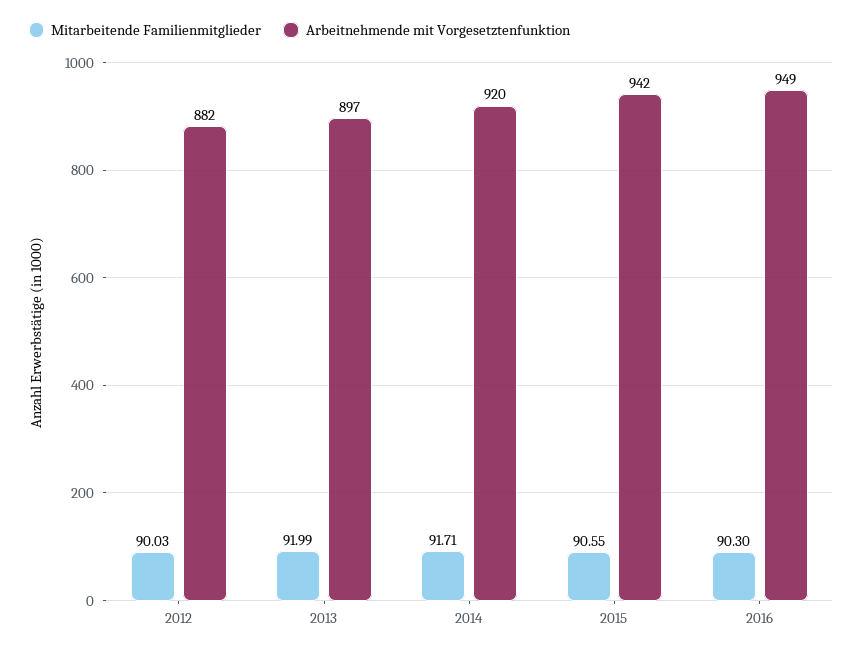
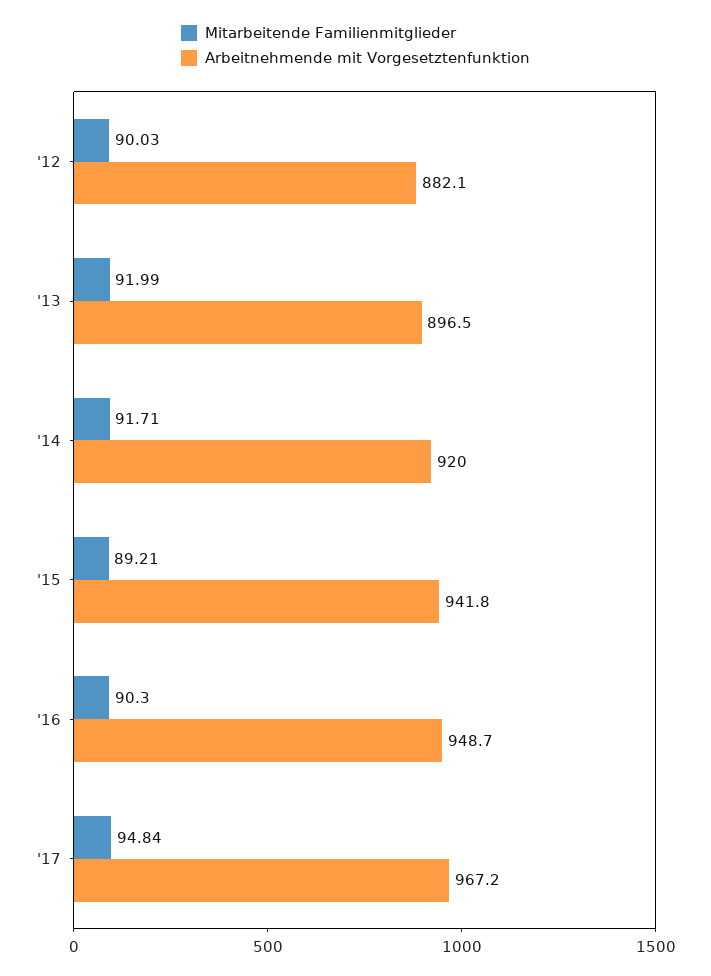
Mitarbeitende Familienmitglieder, 2015: 90.55 -> 89.21
Mitarbeitende Familienmitglieder, '17: none -> 94.84
Arbeitnehmende mit Vorgesetztenfunktion, '17: none -> 967.2

